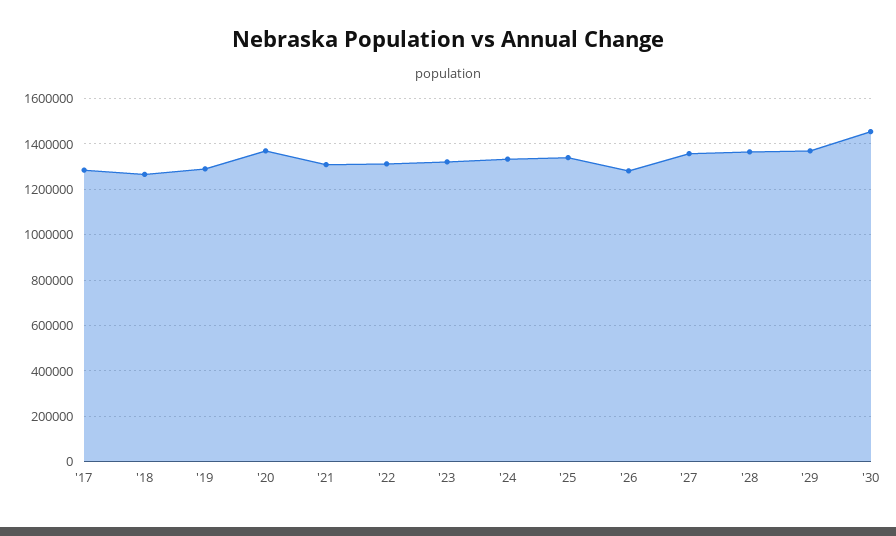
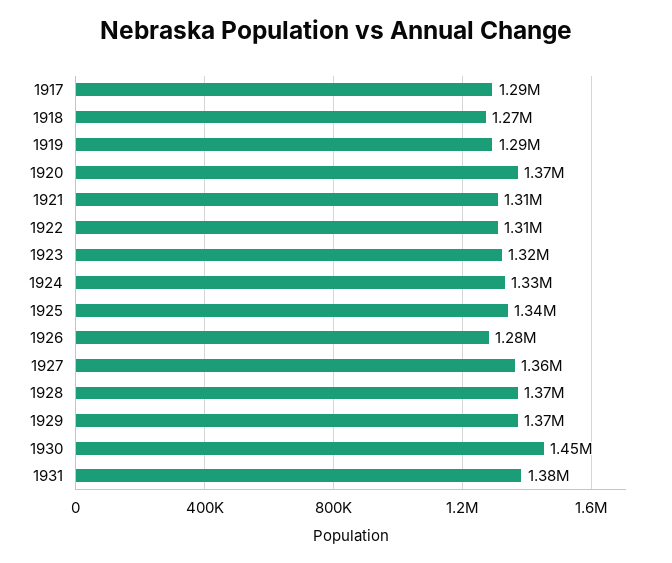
1931: none -> 1380000

